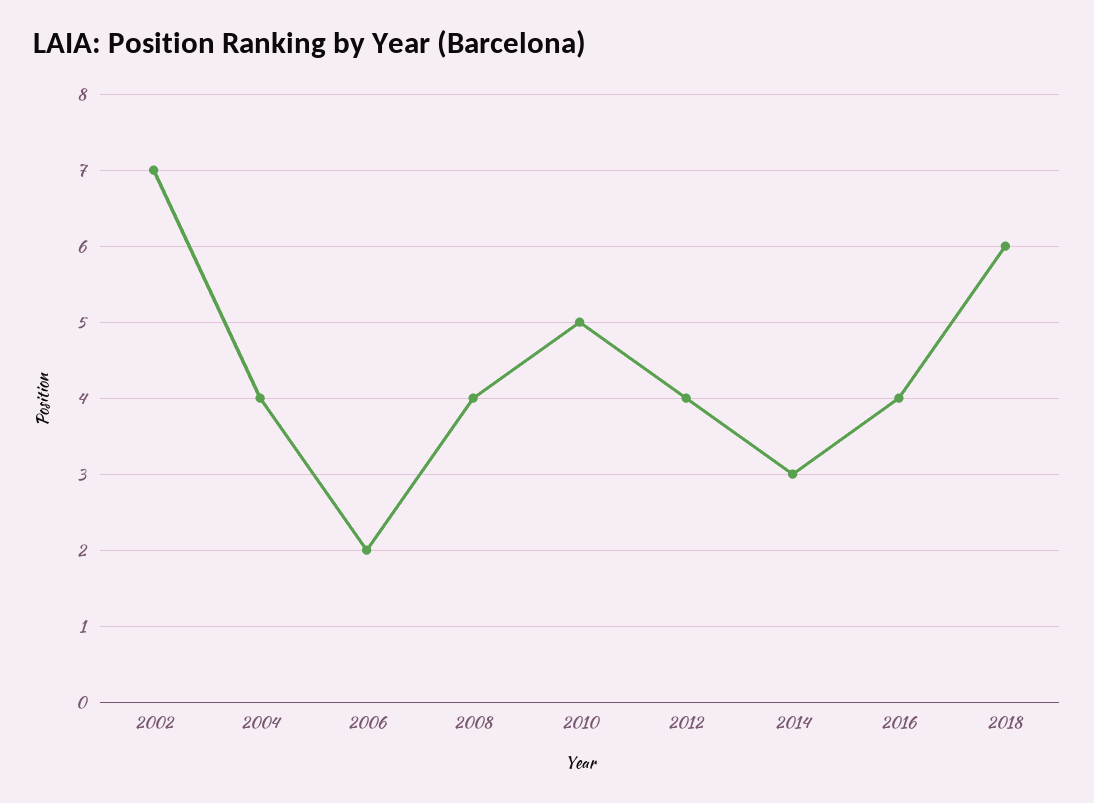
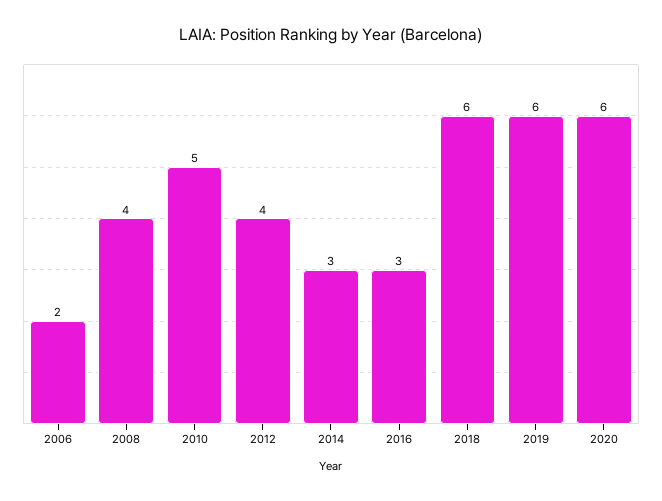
2002: 7 -> none
2004: 4 -> none
2016: 4 -> 3
2019: none -> 6
2020: none -> 6

